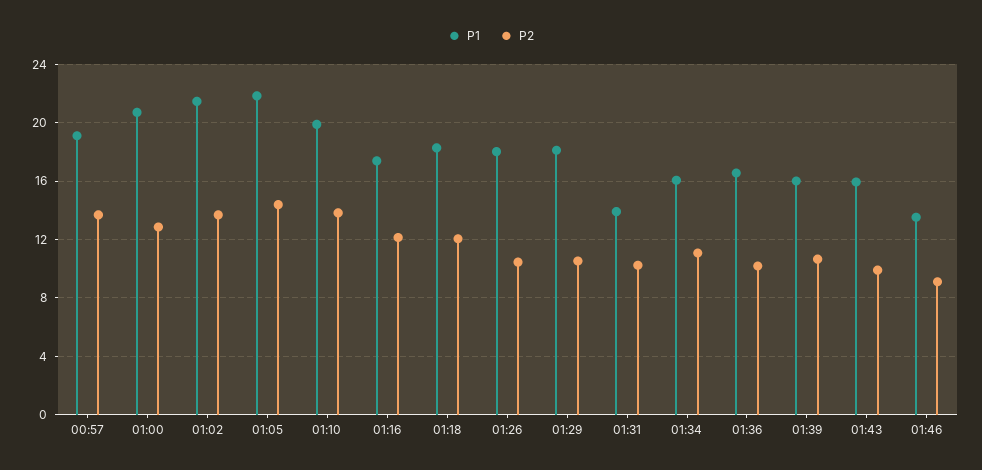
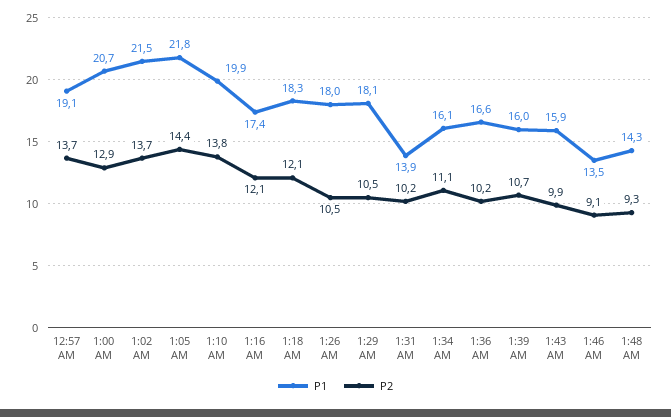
P1, 1:48 AM: none -> 14.3
P2, 1:48 AM: none -> 9.3

